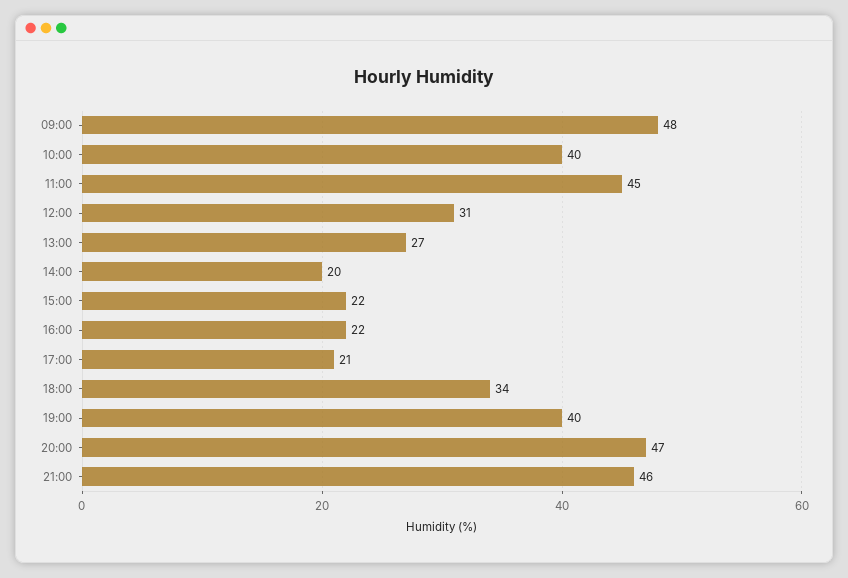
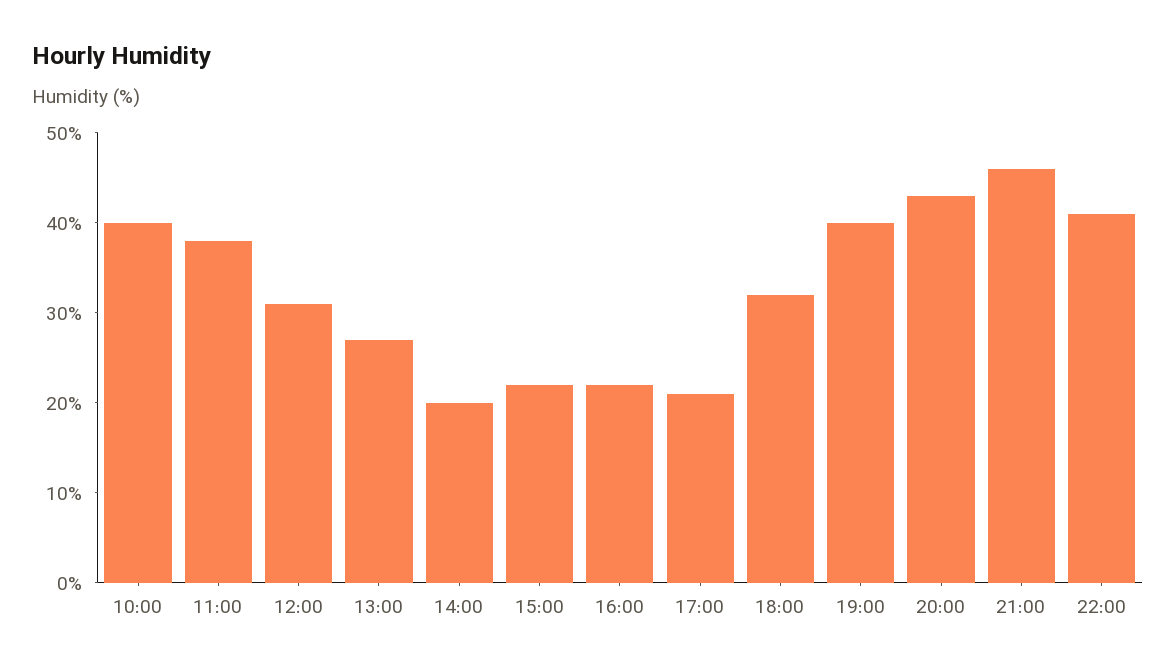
09:00: 48 -> none
11:00: 45 -> 38
18:00: 34 -> 32
20:00: 47 -> 43
22:00: none -> 41

